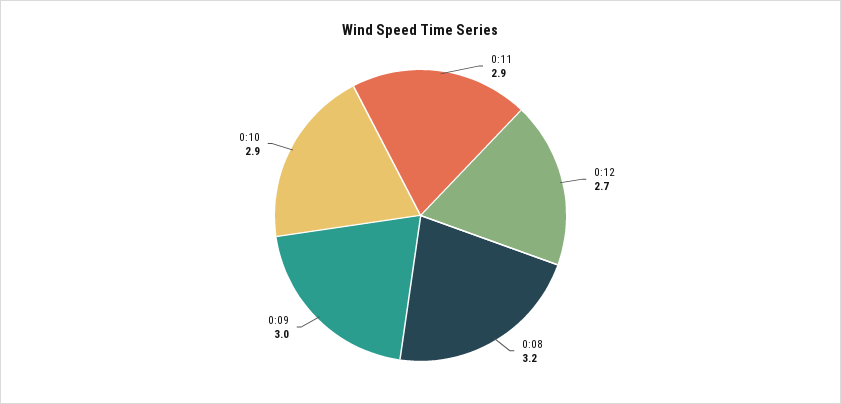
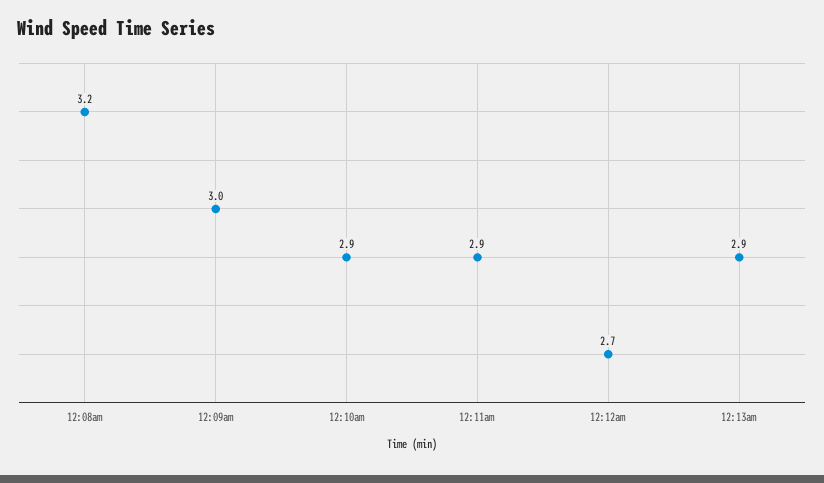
12:13am: none -> 2.9

